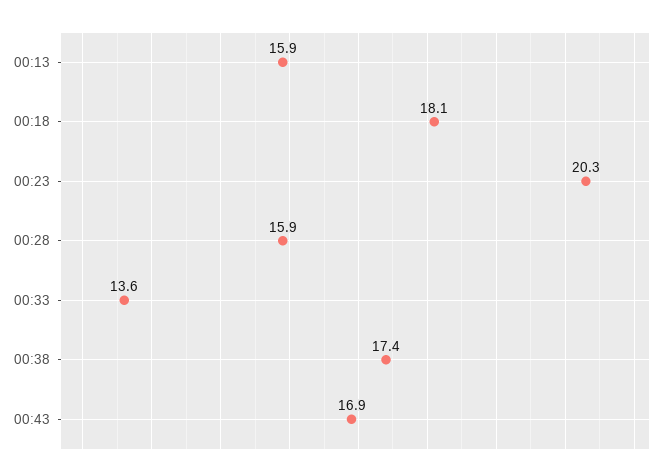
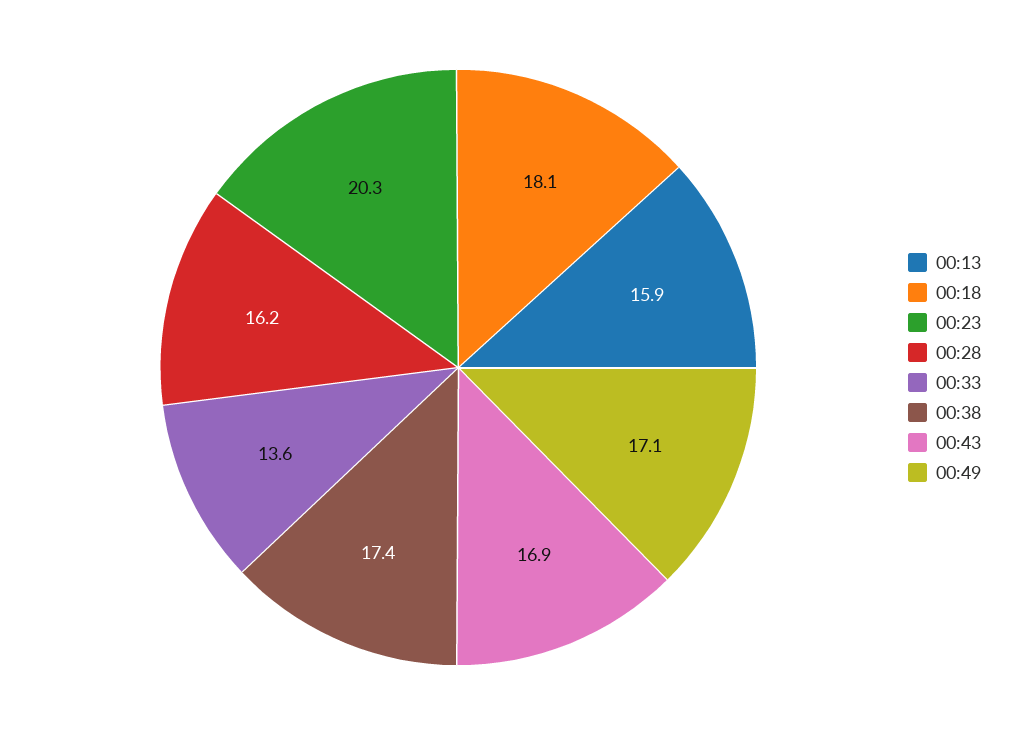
00:28: 15.9 -> 16.2
00:49: none -> 17.1

